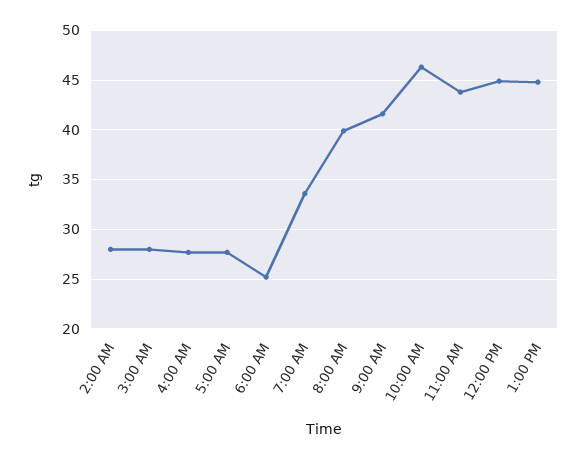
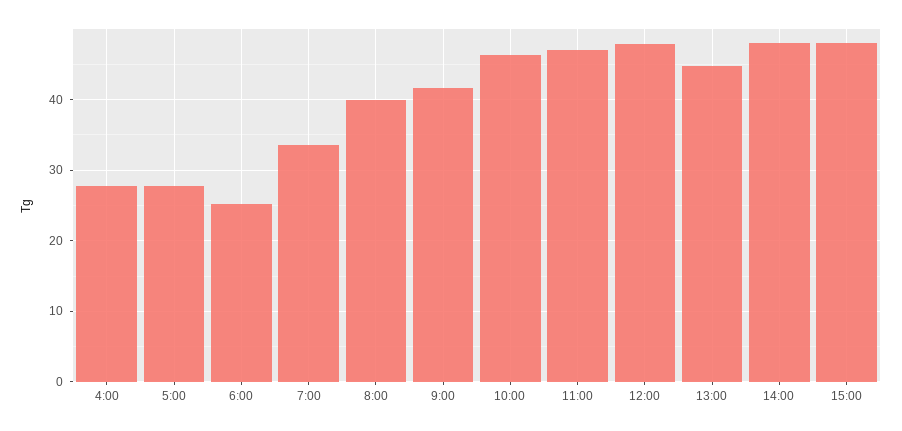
2:00 AM: 28 -> none
3:00 AM: 28 -> none
11:00 AM: 44 -> 47
12:00 PM: 45 -> 48
14:00: none -> 48
15:00: none -> 48

